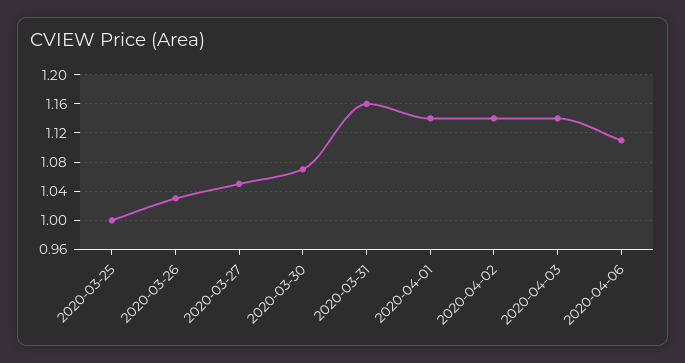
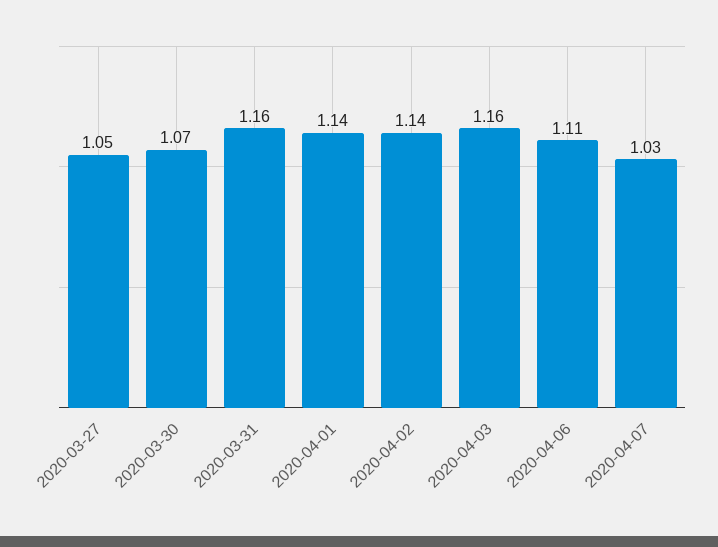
2020-03-25: 1 -> none
2020-03-26: 1.03 -> none
2020-04-03: 1.14 -> 1.16
2020-04-07: none -> 1.03

